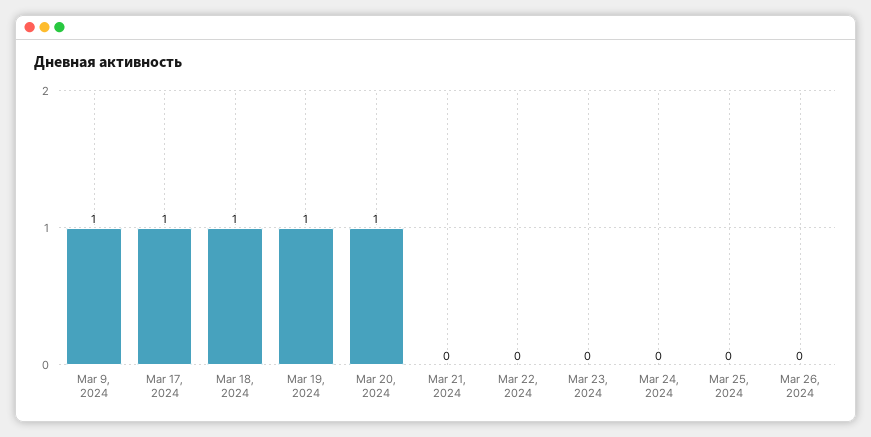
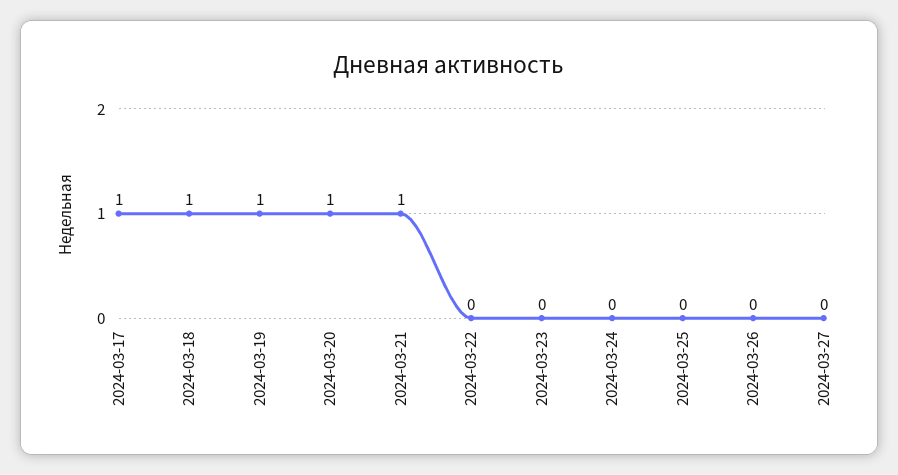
Mar 9, 2024: 1 -> none
Mar 21, 2024: 0 -> 1
2024-03-27: none -> 0

